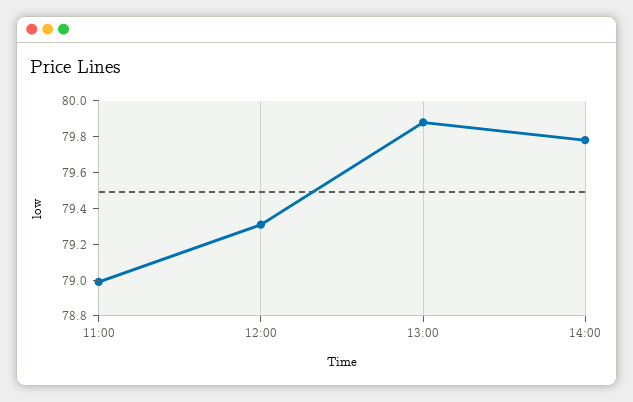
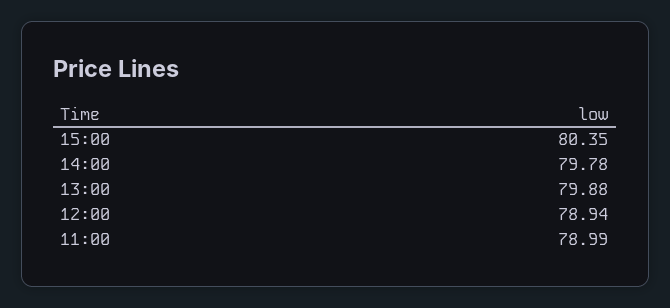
12:00: 79.3 -> 78.94
15:00: none -> 80.35

